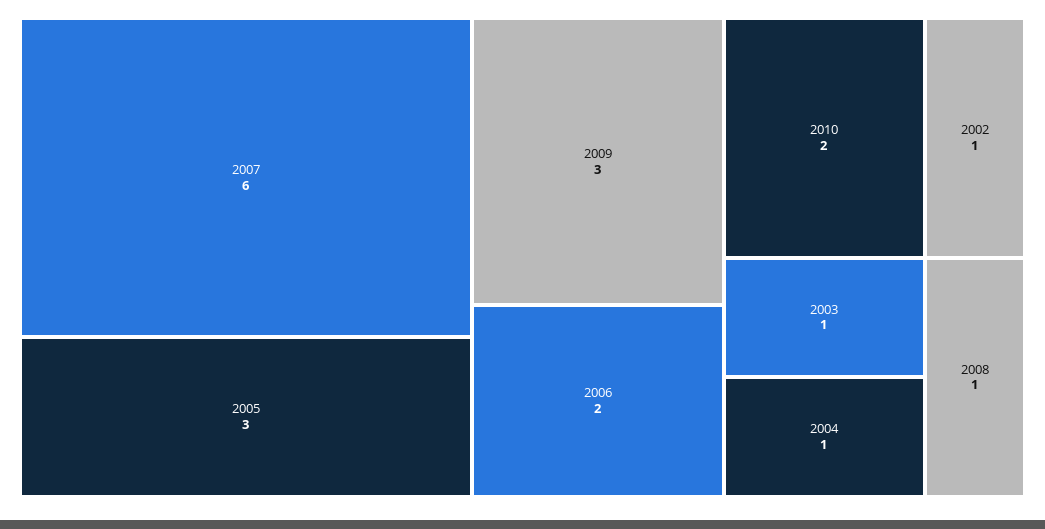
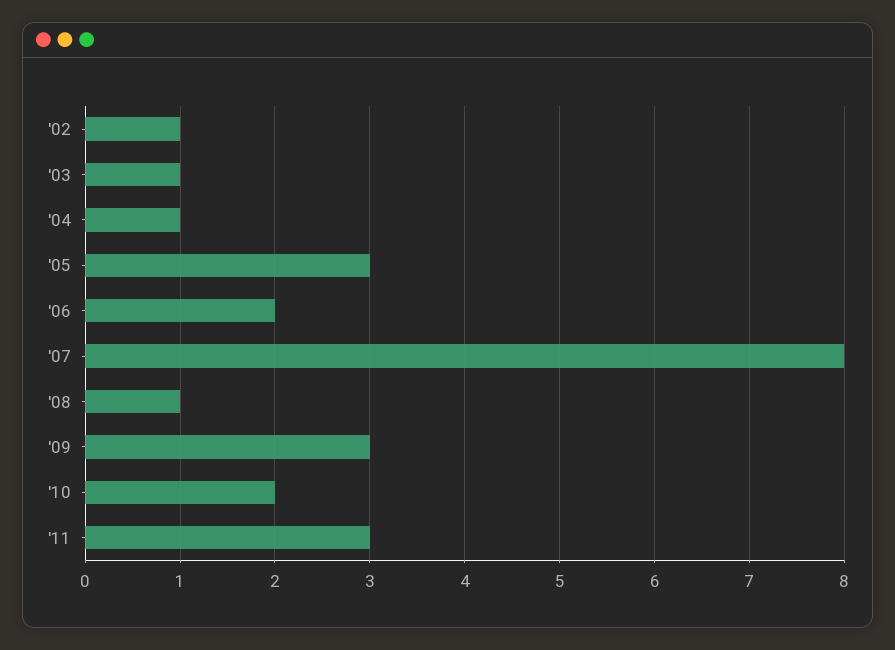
2007: 6 -> 8
'11: none -> 3

